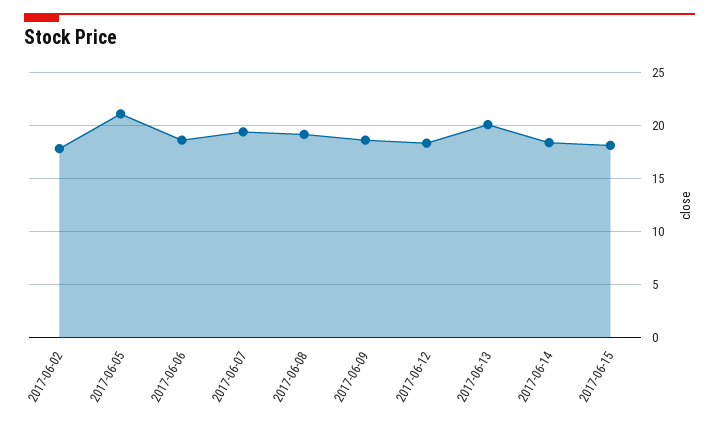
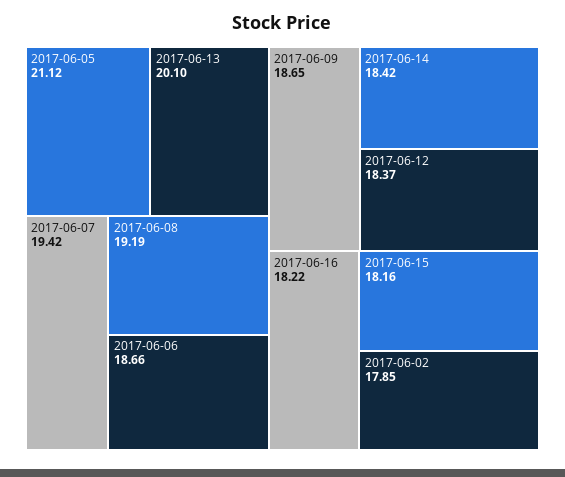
2017-06-16: none -> 18.22

